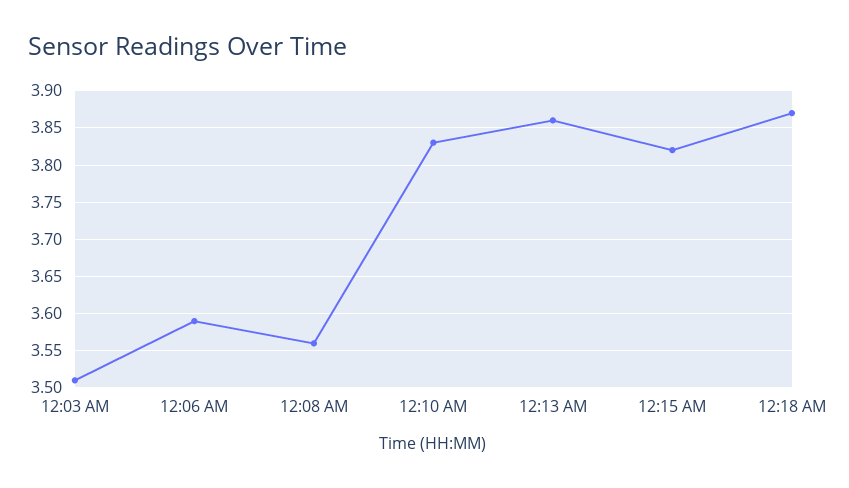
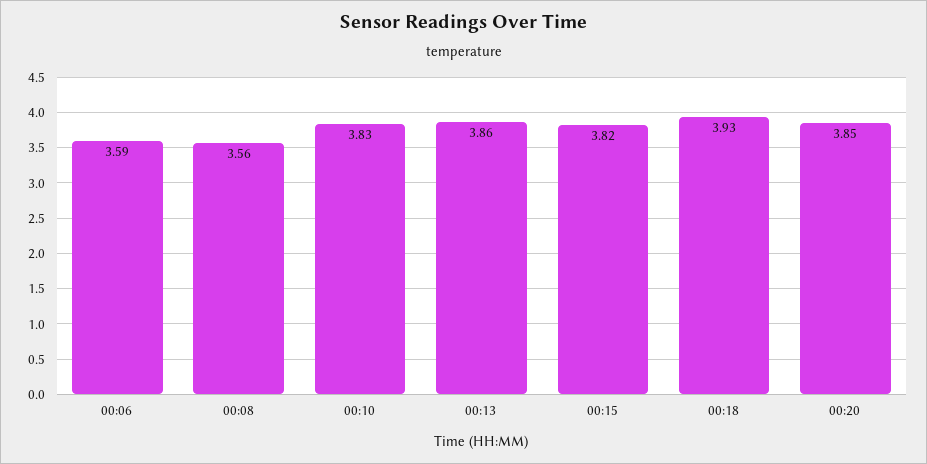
12:03 AM: 3.51 -> none
12:18 AM: 3.87 -> 3.93
00:20: none -> 3.85

